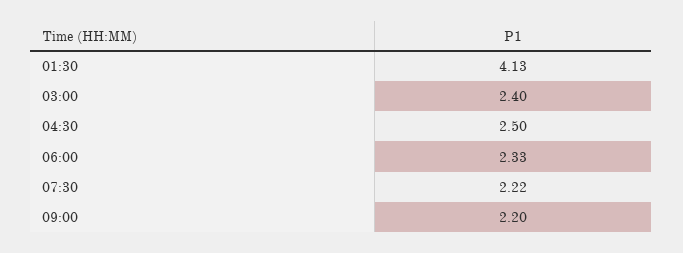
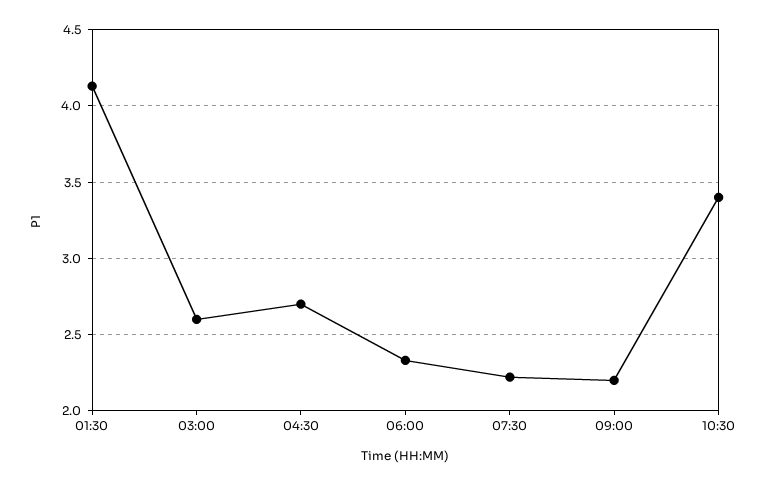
03:00: 2.4 -> 2.6
04:30: 2.5 -> 2.7
10:30: none -> 3.4

